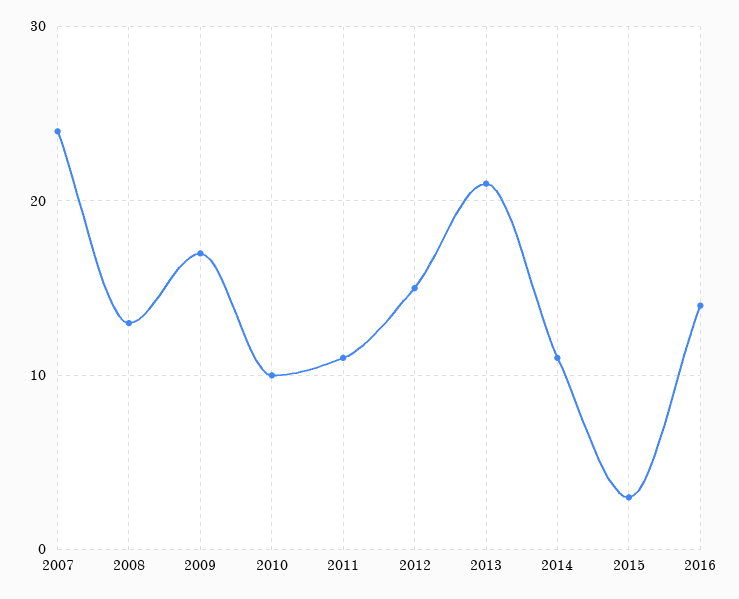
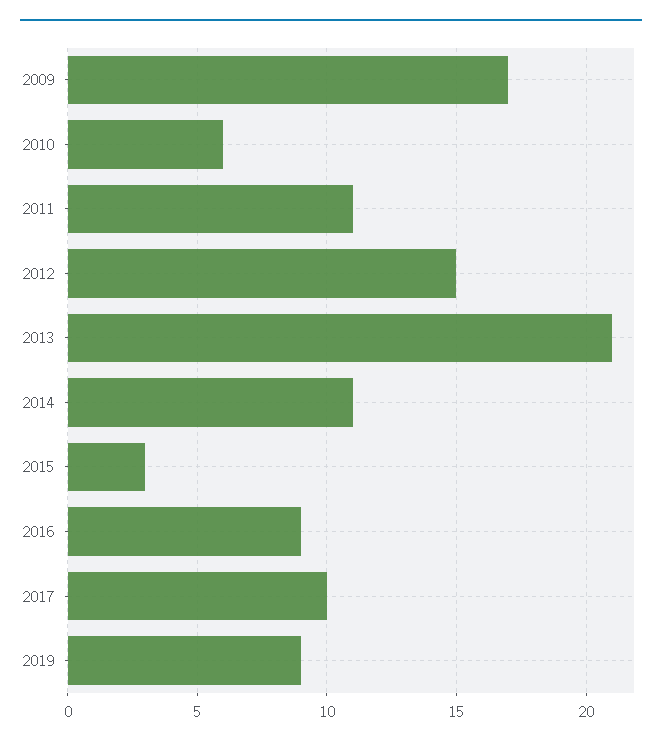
2007: 24 -> none
2008: 13 -> none
2010: 10 -> 6
2016: 14 -> 9
2017: none -> 10
2019: none -> 9

